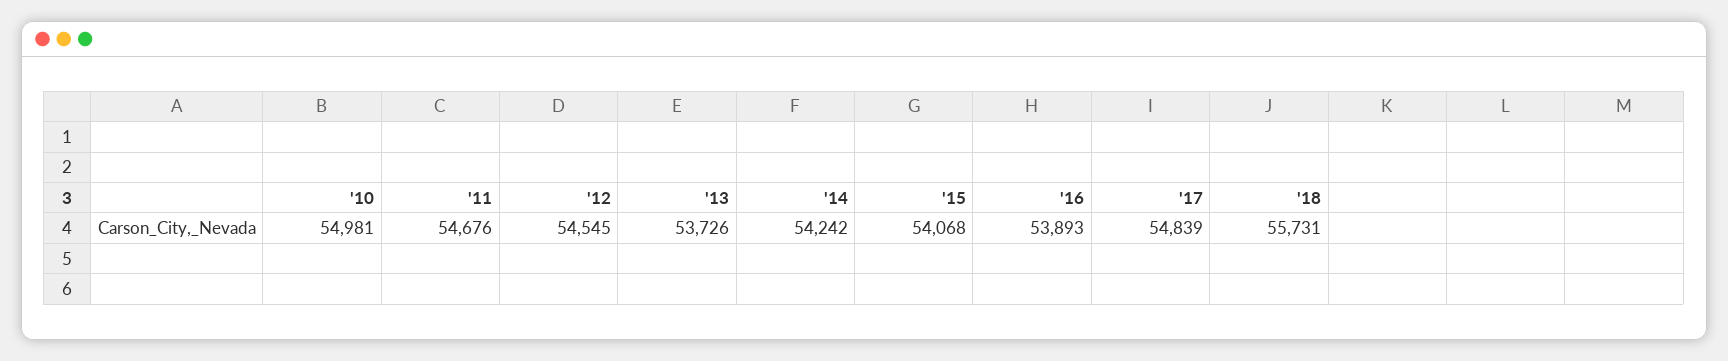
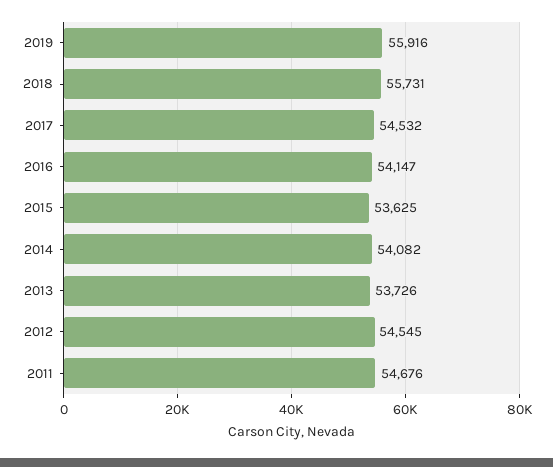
'10: 54981 -> none
'14: 54242 -> 54082
'15: 54068 -> 53625
'16: 53893 -> 54147
'17: 54839 -> 54532
2019: none -> 55916

